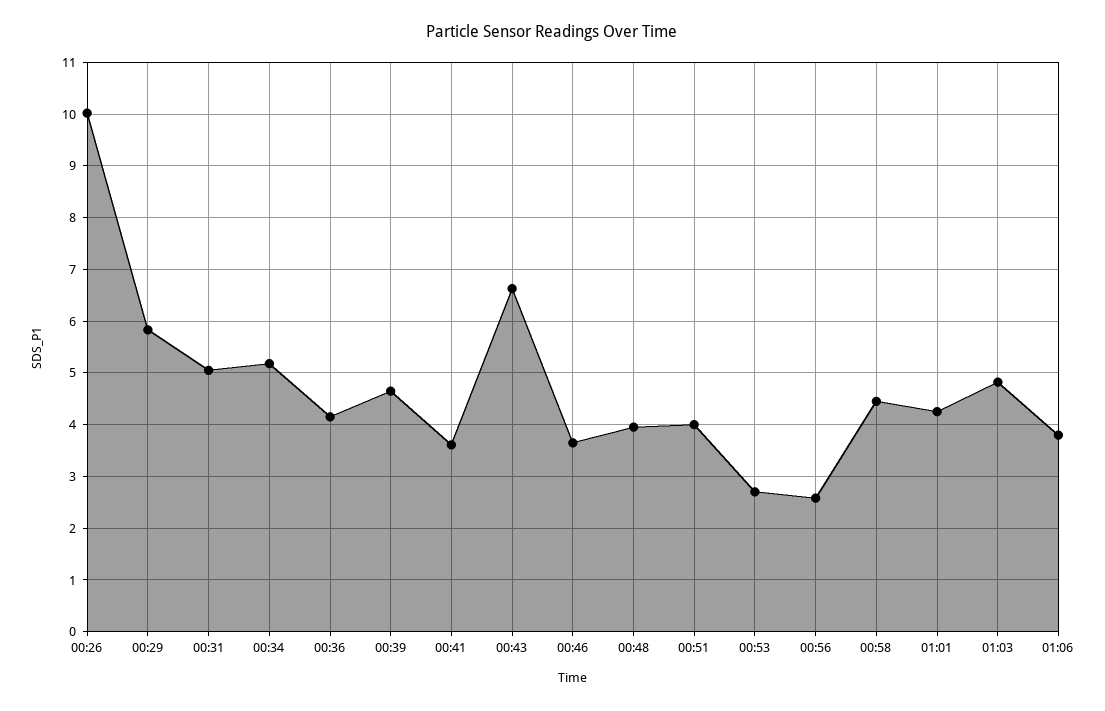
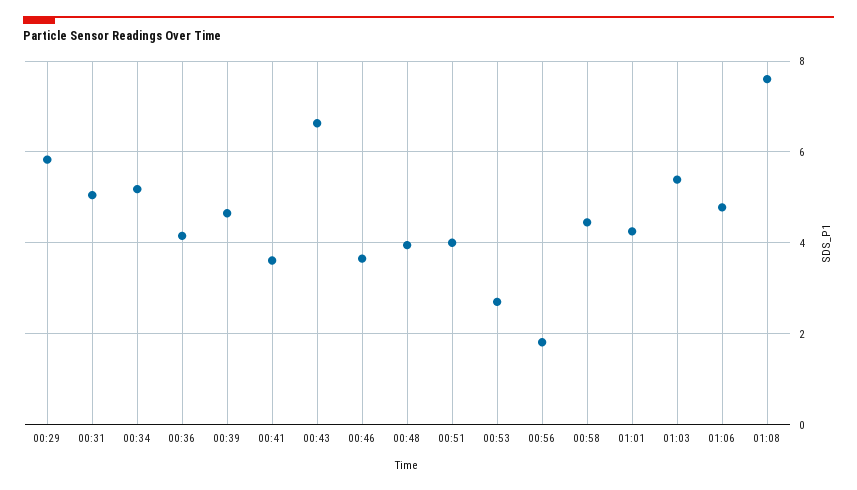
00:26: 10 -> none
00:56: 2.6 -> 1.8
01:03: 4.8 -> 5.4
01:06: 3.8 -> 4.8
01:08: none -> 7.6

